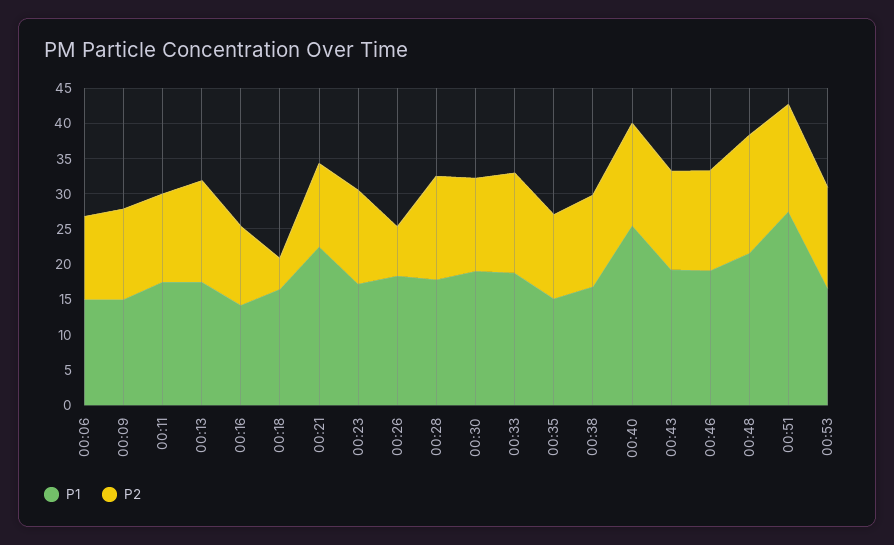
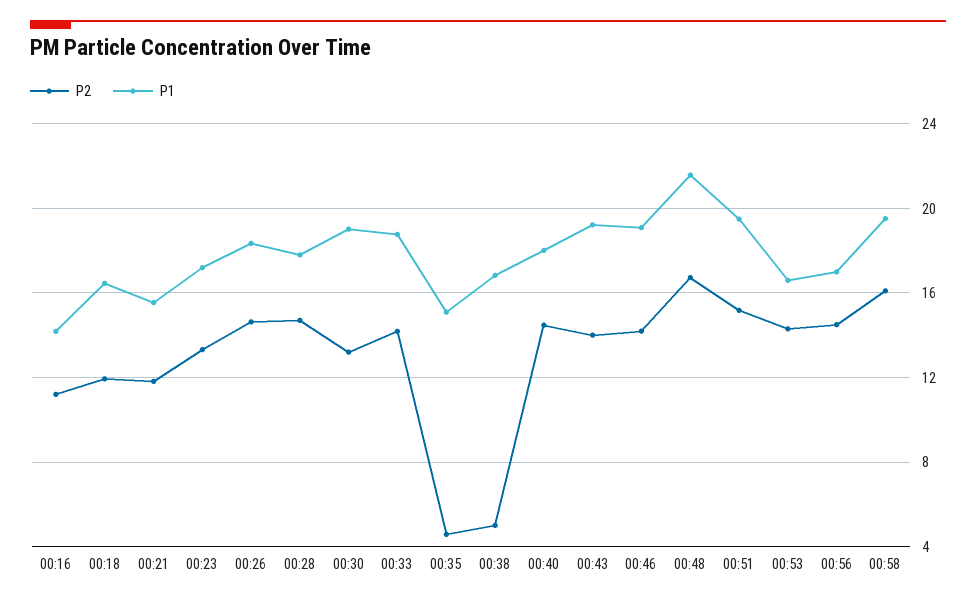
P1, 00:06: 15 -> none
P2, 00:06: 12.5 -> none
P1, 00:09: 15 -> none
P2, 00:09: 12.5 -> none
P1, 00:11: 17.5 -> none
P2, 00:11: 12.5 -> none
P1, 00:13: 17.5 -> none
P2, 00:13: 15 -> none
P2, 00:18: 5 -> 12
P1, 00:21: 22.5 -> 15.5
P2, 00:26: 7.5 -> 14.5
P2, 00:35: 12.5 -> 4.5
P2, 00:38: 12.5 -> 5
P1, 00:40: 25 -> 18
P1, 00:51: 27.5 -> 19.5
P2, 00:56: none -> 14.5
P1, 00:56: none -> 17
P2, 00:58: none -> 16
P1, 00:58: none -> 19.5

